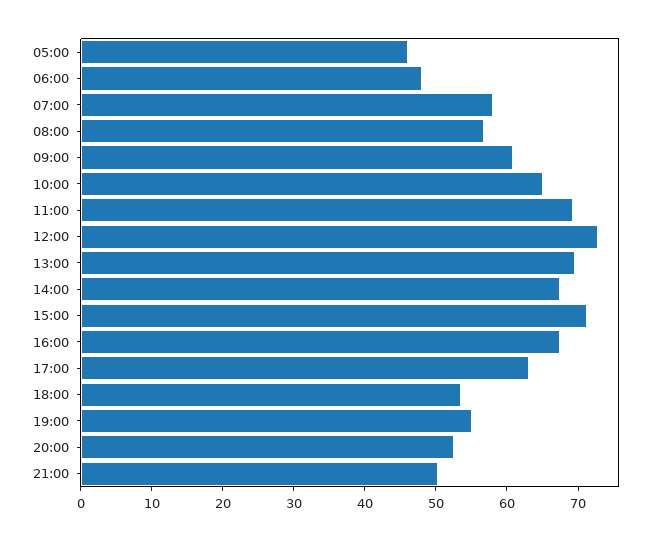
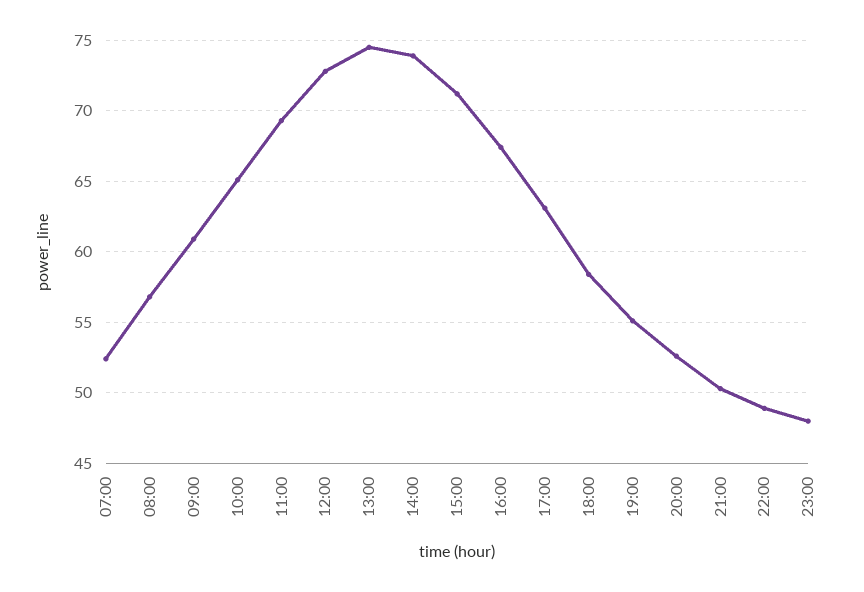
05:00: 46 -> none
06:00: 48 -> none
07:00: 58 -> 52.5
13:00: 70 -> 74.5
14:00: 68 -> 74
18:00: 54 -> 58.5
22:00: none -> 49
23:00: none -> 48

